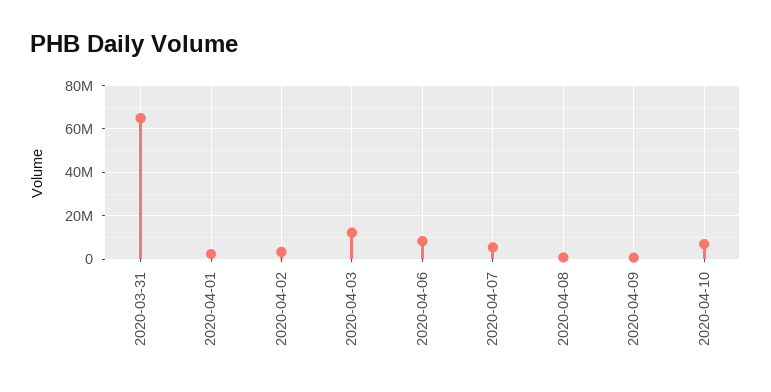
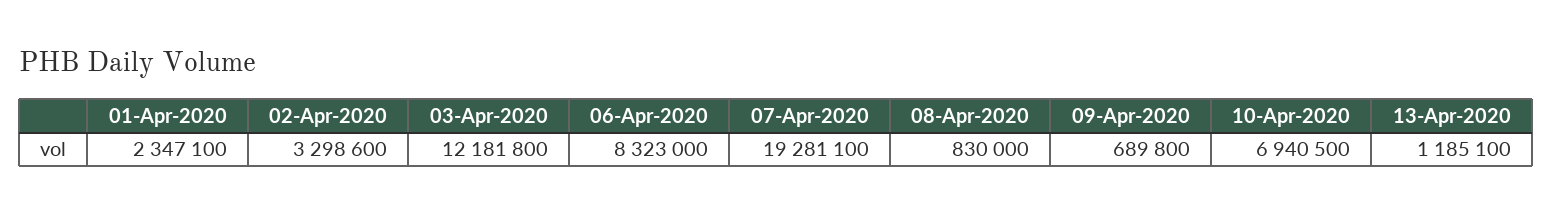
2020-03-31: 65000000 -> none
2020-04-07: 5000000 -> 19281100
13-Apr-2020: none -> 1185100

